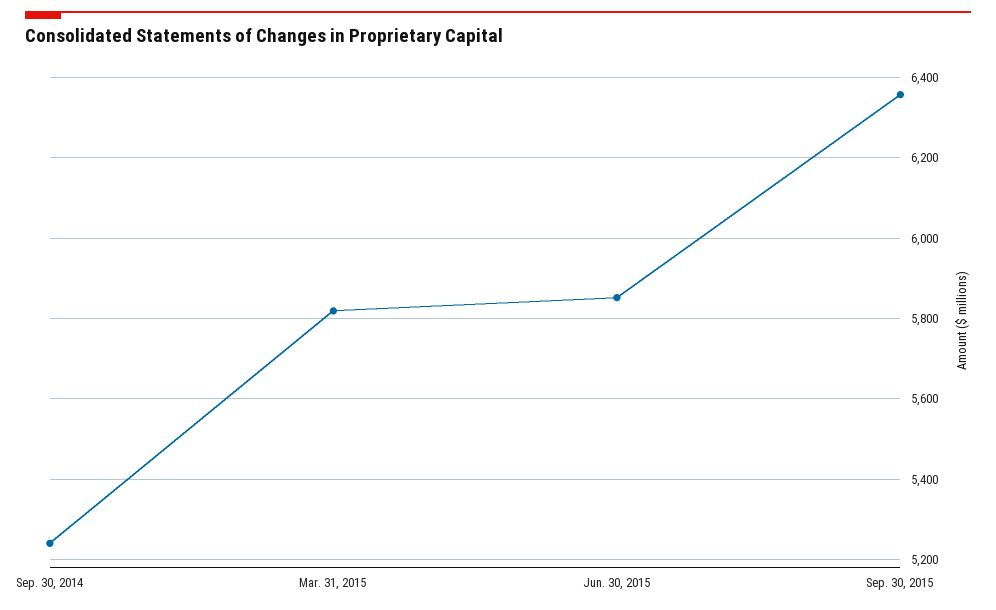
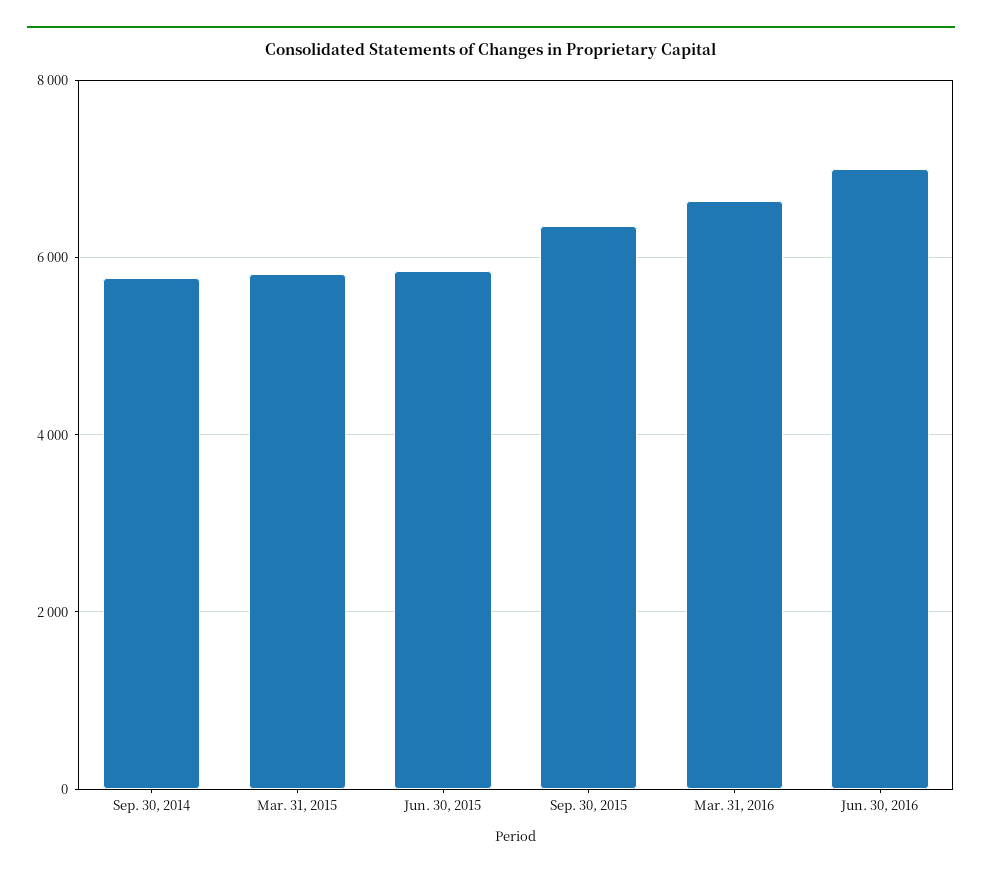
Sep. 30, 2014: 5240 -> 5800
Mar. 31, 2016: none -> 6600
Jun. 30, 2016: none -> 7000

